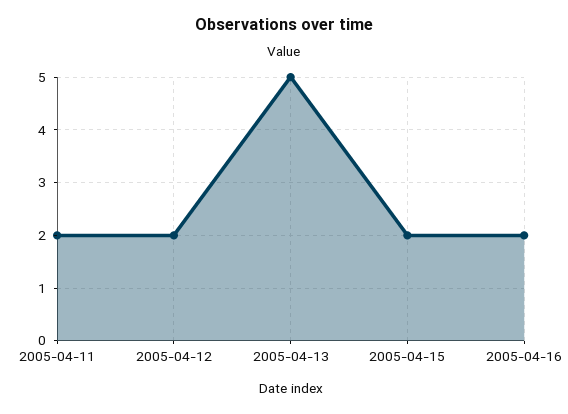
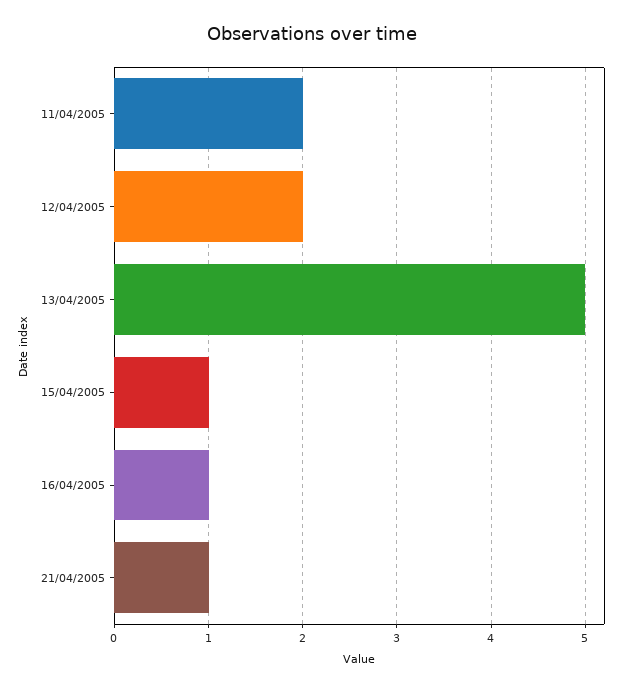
2005-04-15: 2 -> 1
2005-04-16: 2 -> 1
21/04/2005: none -> 1

